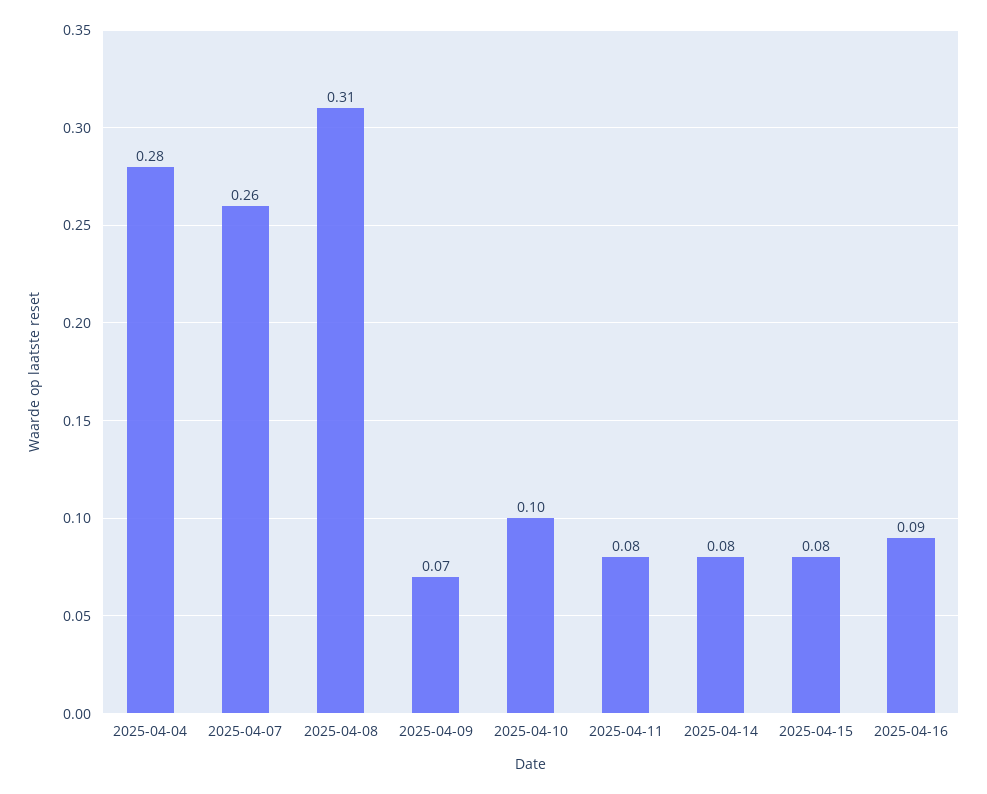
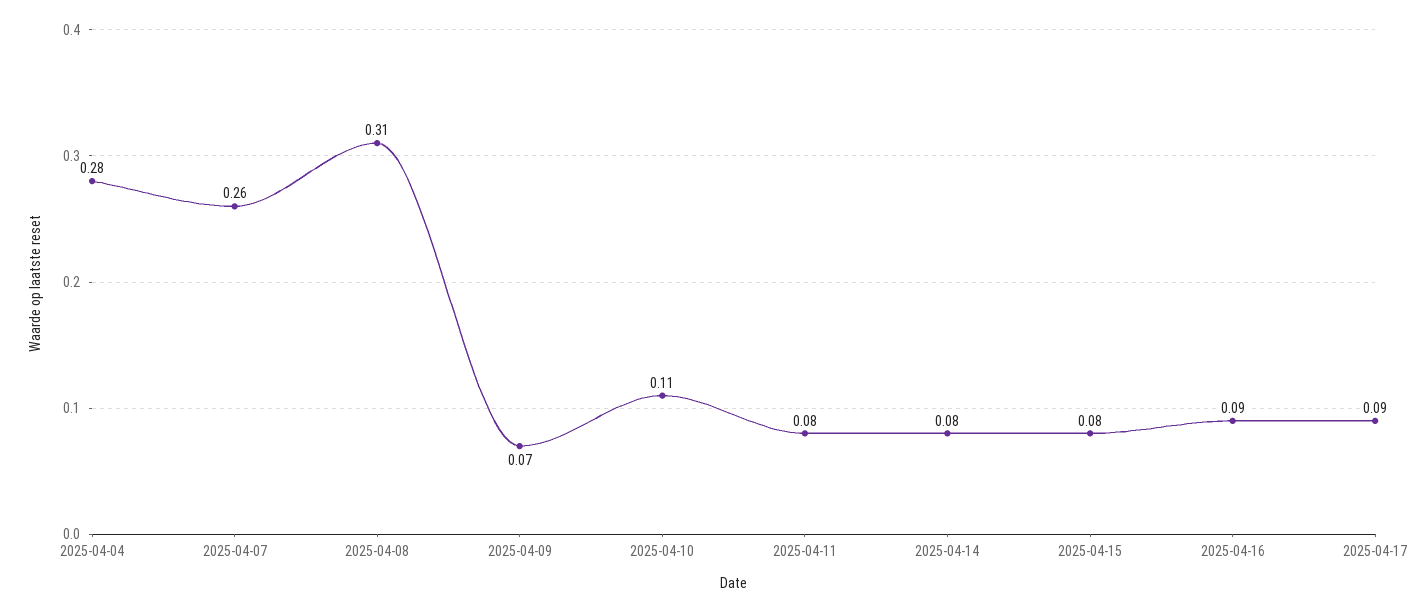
2025-04-10: 0.1 -> 0.11
2025-04-17: none -> 0.09

